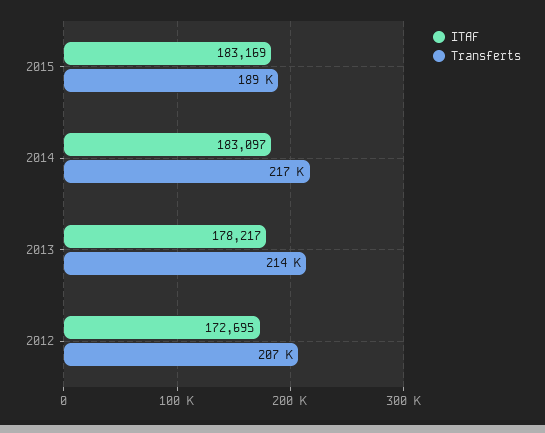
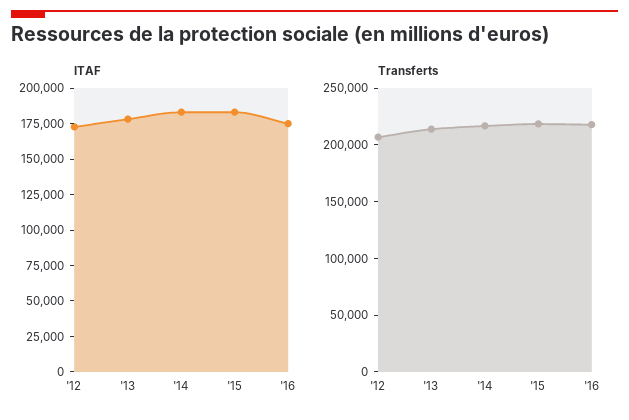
Transferts, 2015: 189000 -> 220000
ITAF, '16: none -> 175000
Transferts, '16: none -> 220000

